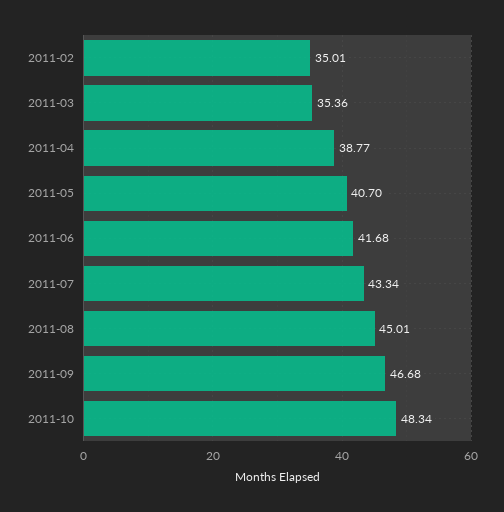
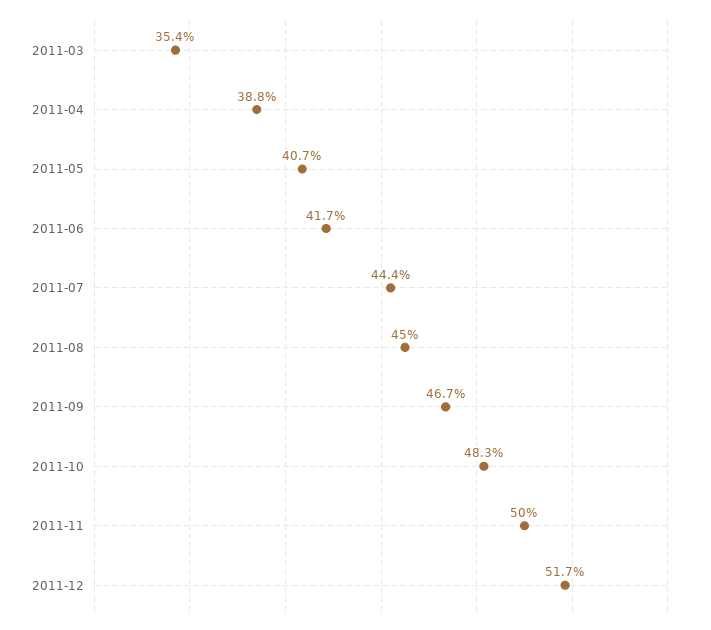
2011-02: 35.01 -> none
2011-07: 43.34 -> 44.4
2011-11: none -> 50
2011-12: none -> 51.7

